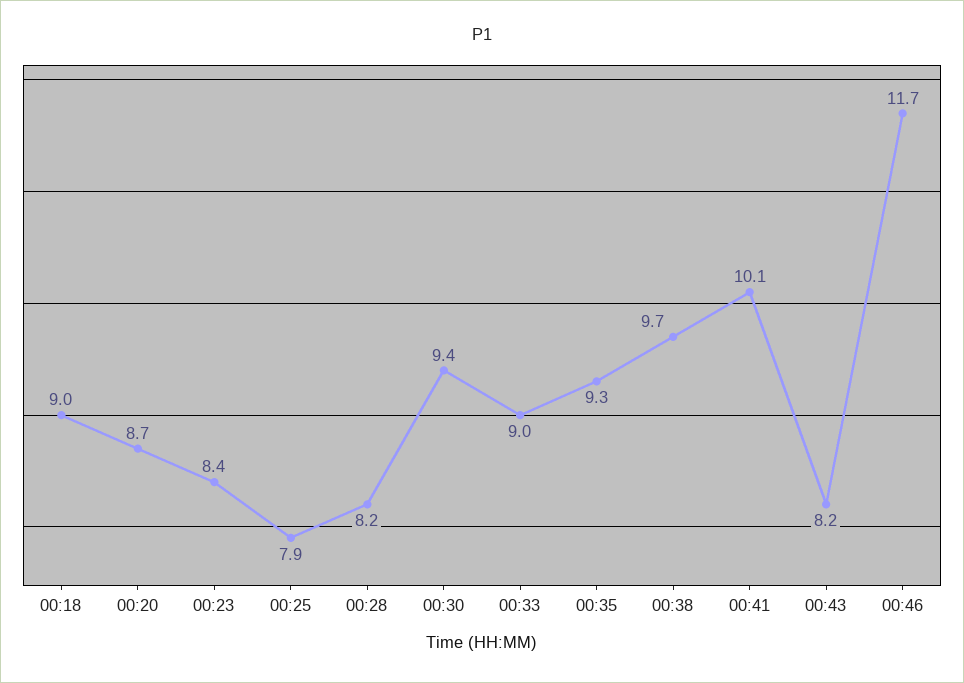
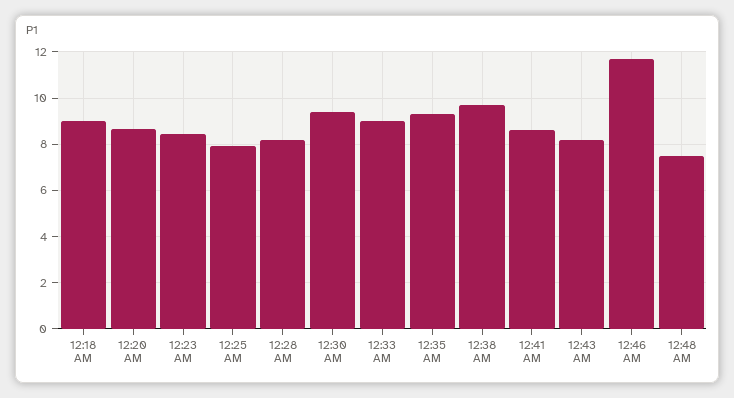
00:41: 10.1 -> 8.5
12:48 AM: none -> 7.5

